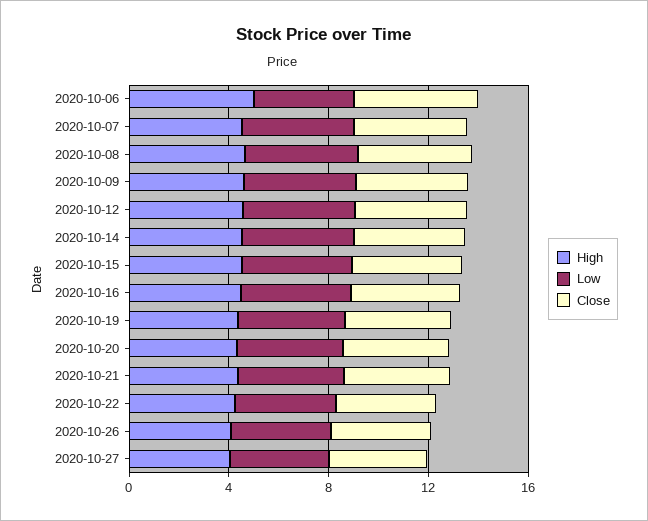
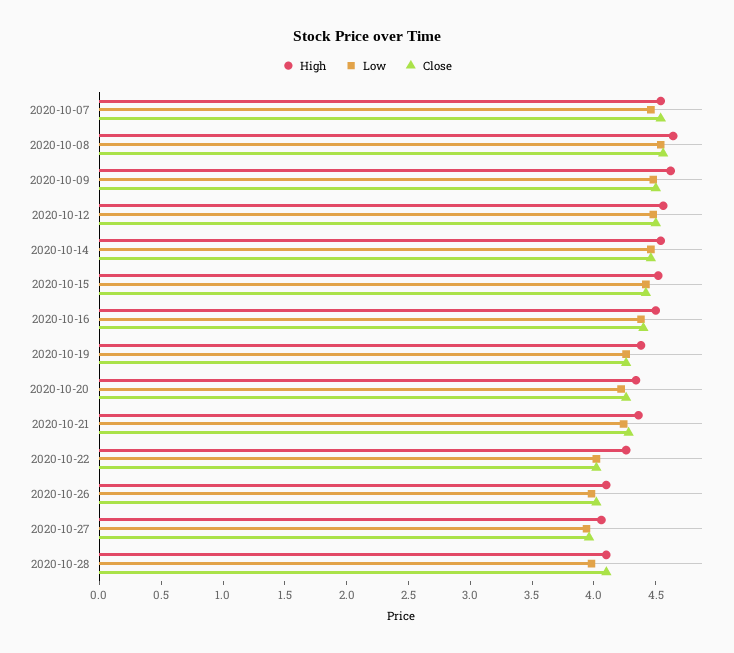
High, 2020-10-06: 5 -> none
Low, 2020-10-06: 4 -> none
Close, 2020-10-06: 5 -> none
High, 2020-10-28: none -> 4.1
Low, 2020-10-28: none -> 4
Close, 2020-10-28: none -> 4.1

